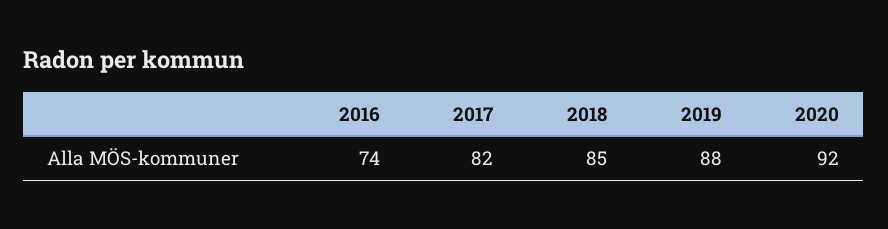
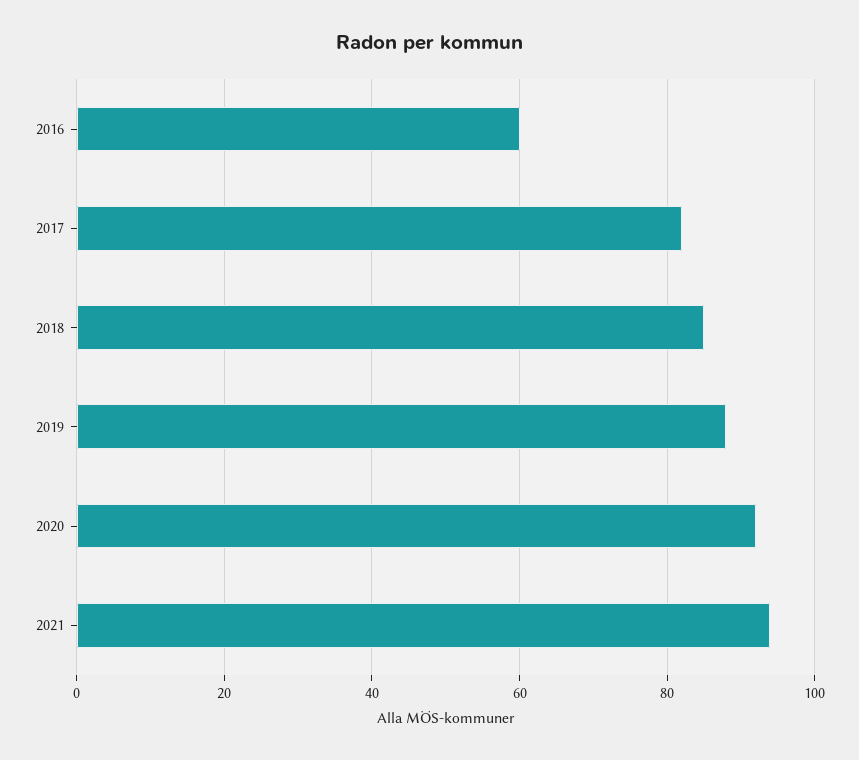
2016: 74 -> 60
2021: none -> 95

